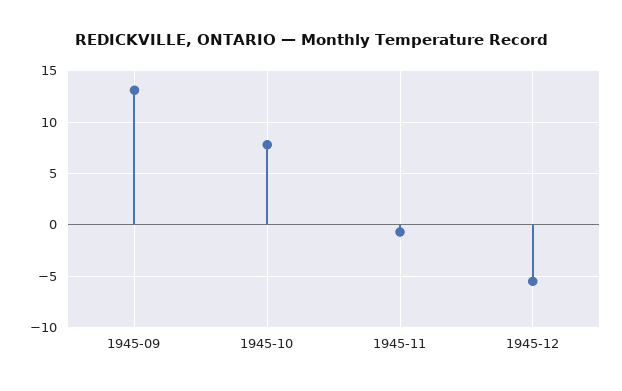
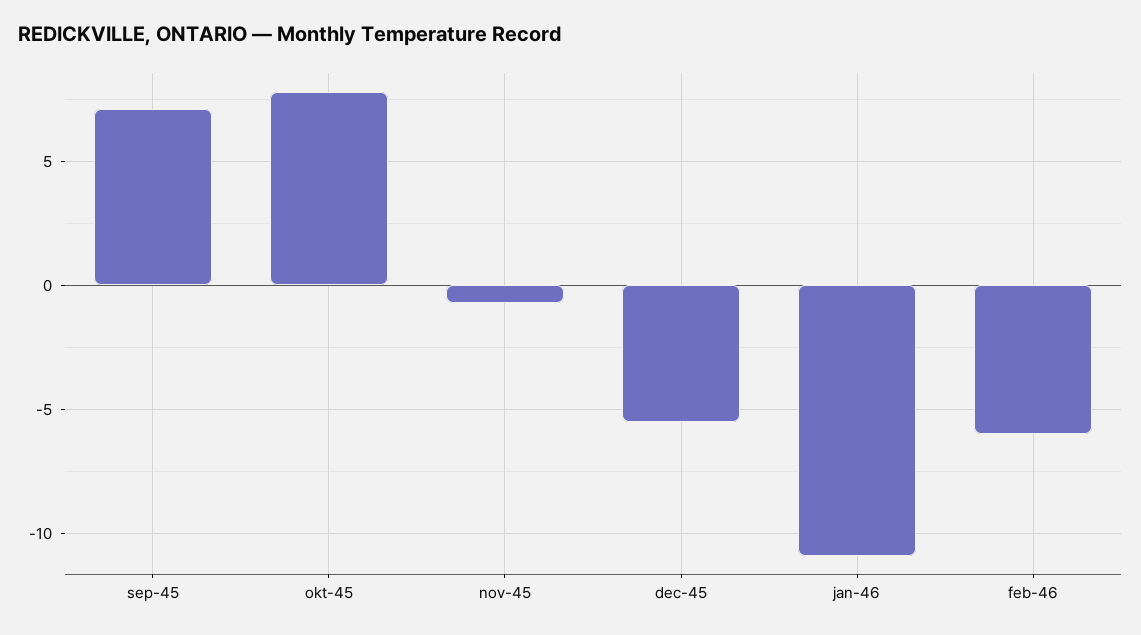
1945-09: 13 -> 7
jan-46: none -> -11
feb-46: none -> -6

